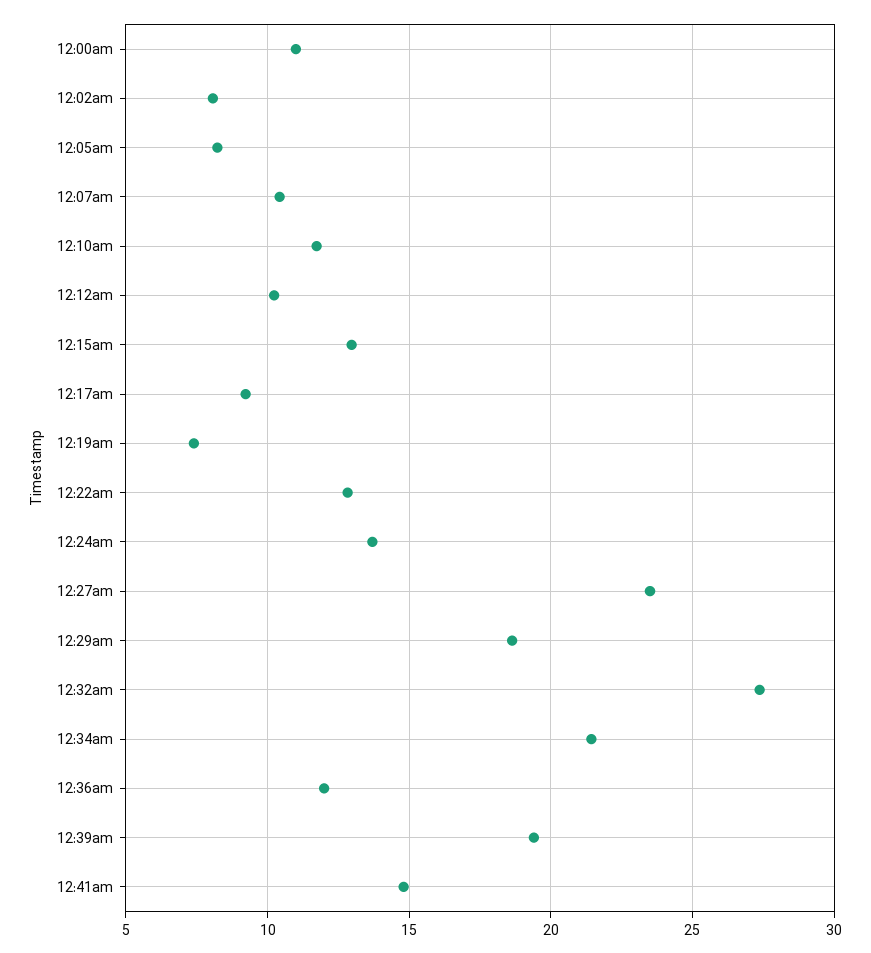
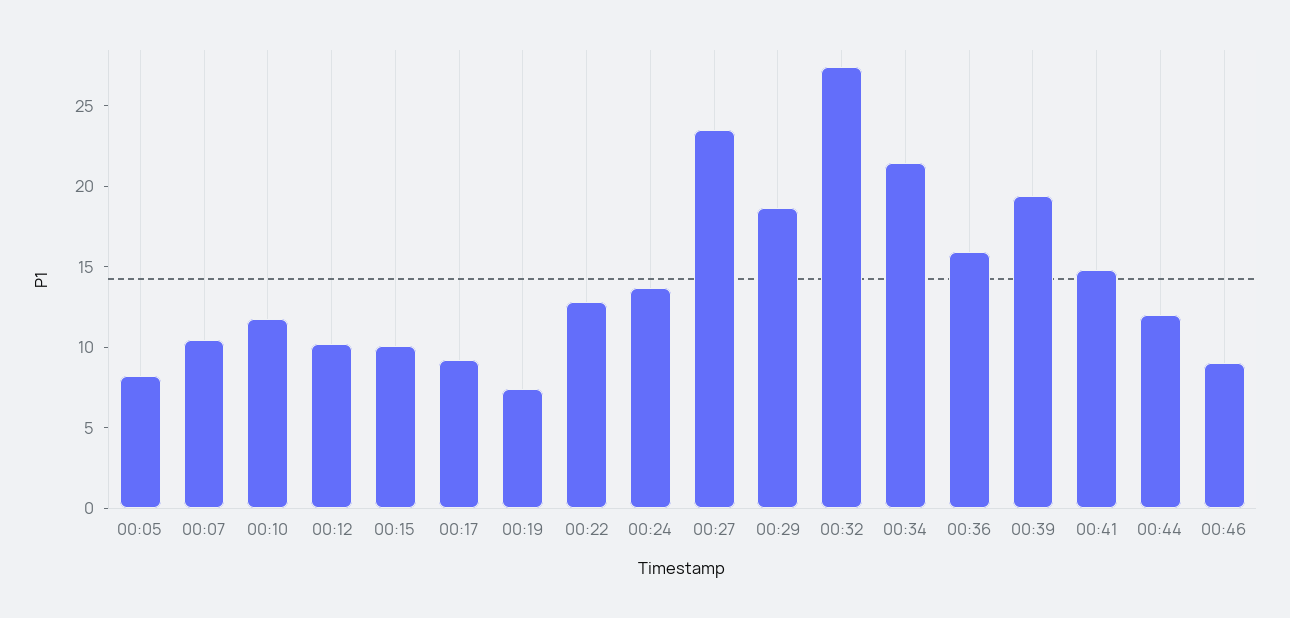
12:00am: 11 -> none
12:02am: 8 -> none
12:15am: 13 -> 10
12:36am: 12 -> 16
00:44: none -> 12
00:46: none -> 9

